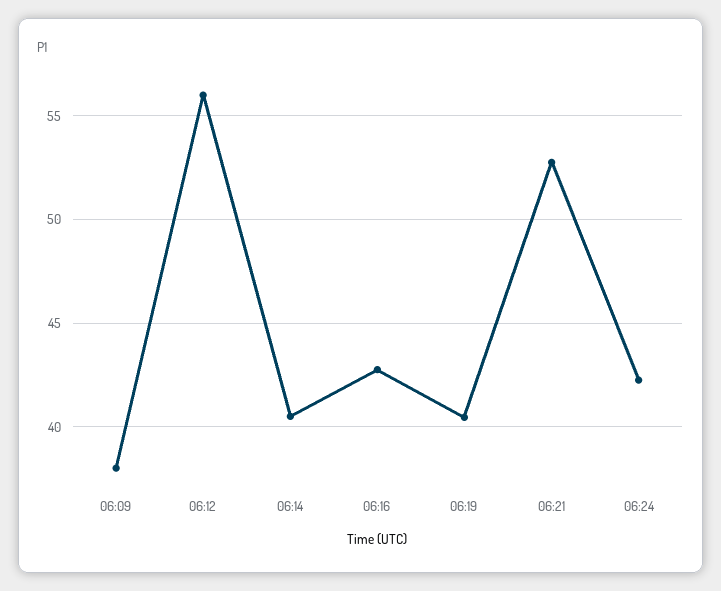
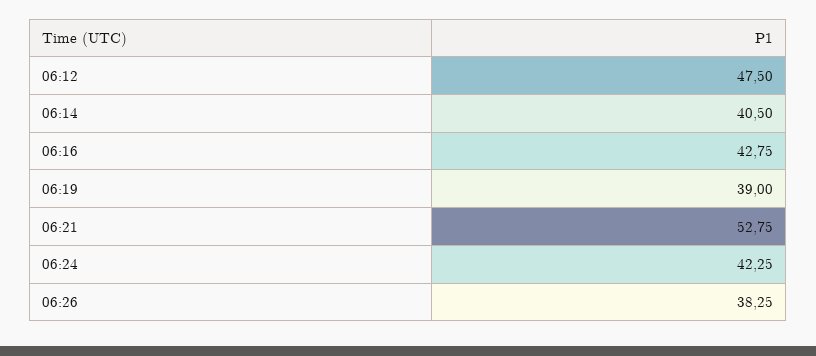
06:09: 38 -> none
06:12: 56 -> 47.5
06:19: 40.5 -> 39
06:26: none -> 38.25

